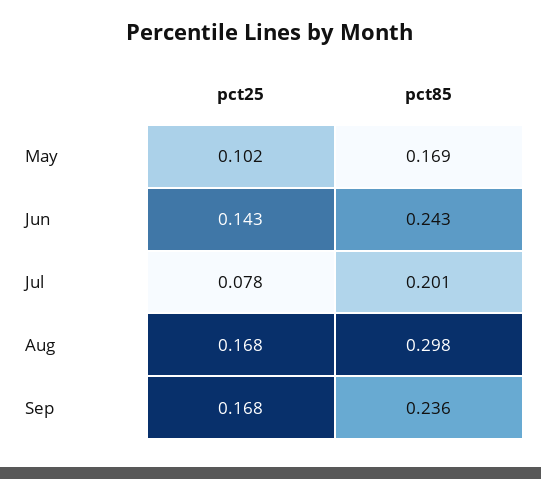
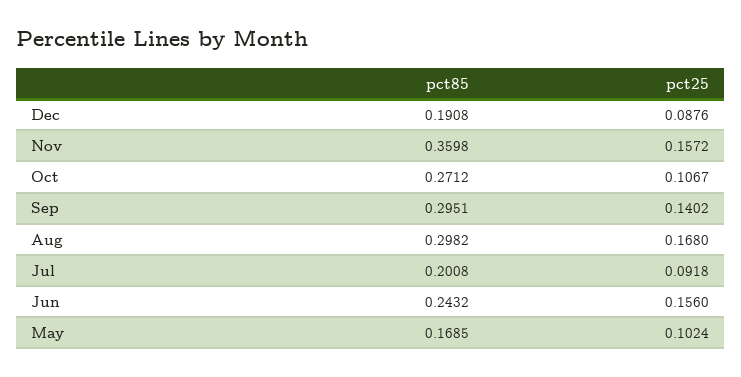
pct25, Jun: 0.143 -> 0.156
pct25, Jul: 0.078 -> 0.0918
pct25, Sep: 0.168 -> 0.1402
pct85, Sep: 0.236 -> 0.2951
pct85, Dec: none -> 0.1908
pct25, Dec: none -> 0.0876
pct85, Nov: none -> 0.3598
pct25, Nov: none -> 0.1572
pct85, Oct: none -> 0.2712
pct25, Oct: none -> 0.1067

